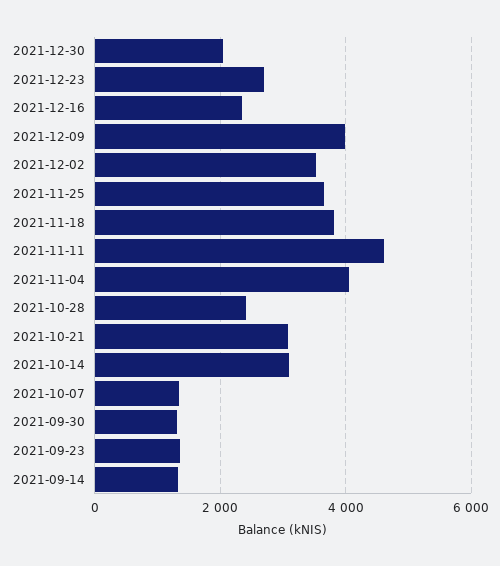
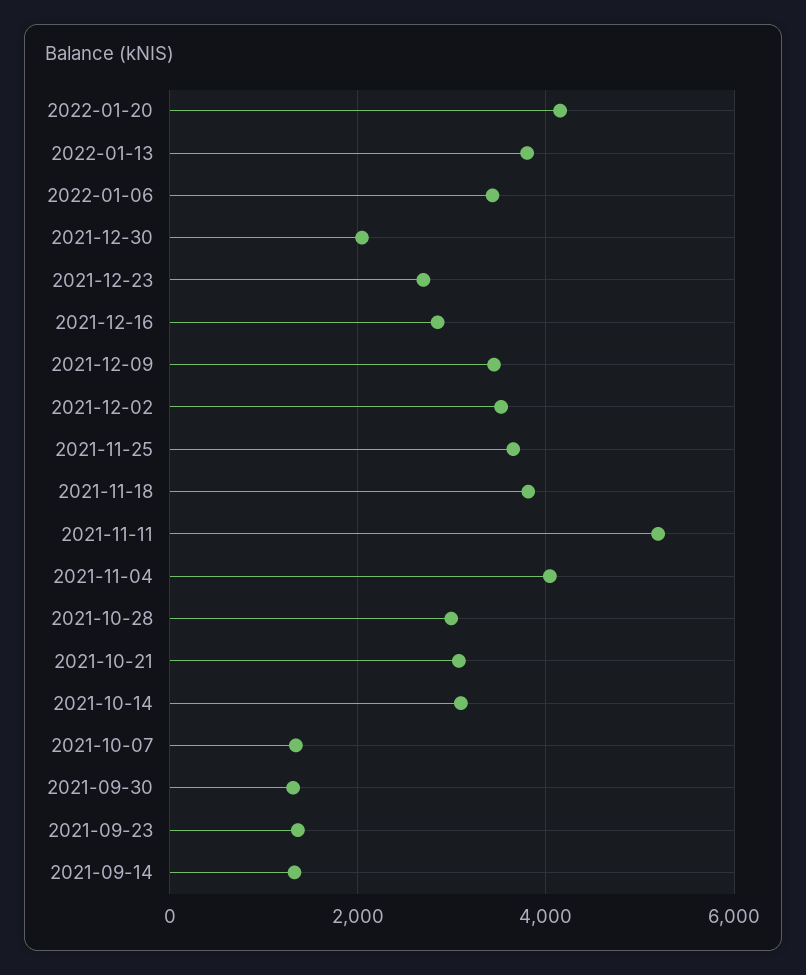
2021-12-16: 2400 -> 2800
2021-12-09: 4000 -> 3400
2021-11-11: 4600 -> 5200
2021-10-28: 2400 -> 3000
2022-01-20: none -> 4200
2022-01-13: none -> 3800
2022-01-06: none -> 3400

